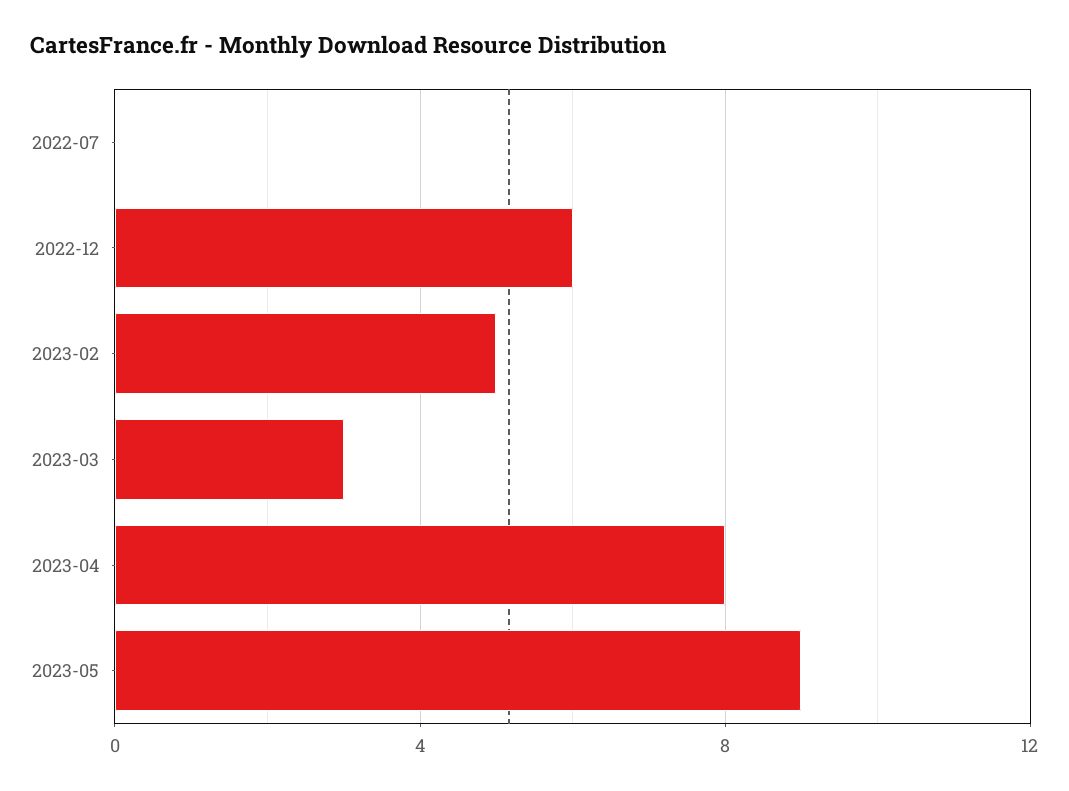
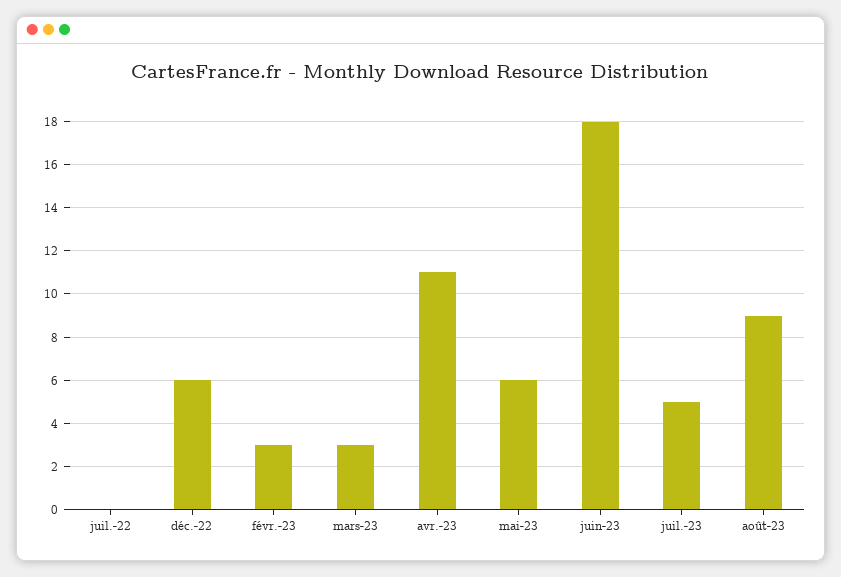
2023-02: 5 -> 3
2023-04: 8 -> 11
2023-05: 9 -> 6
juin-23: none -> 18
juil.-23: none -> 5
août-23: none -> 9

